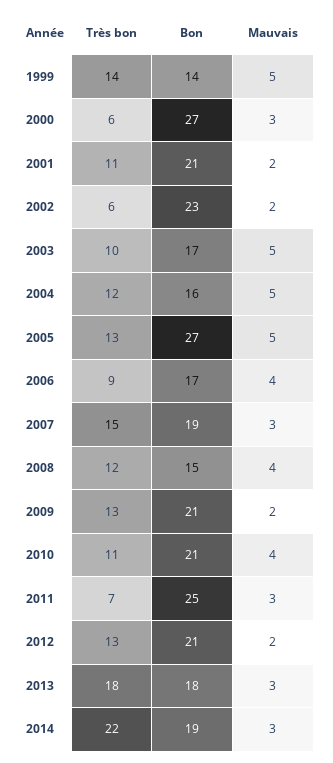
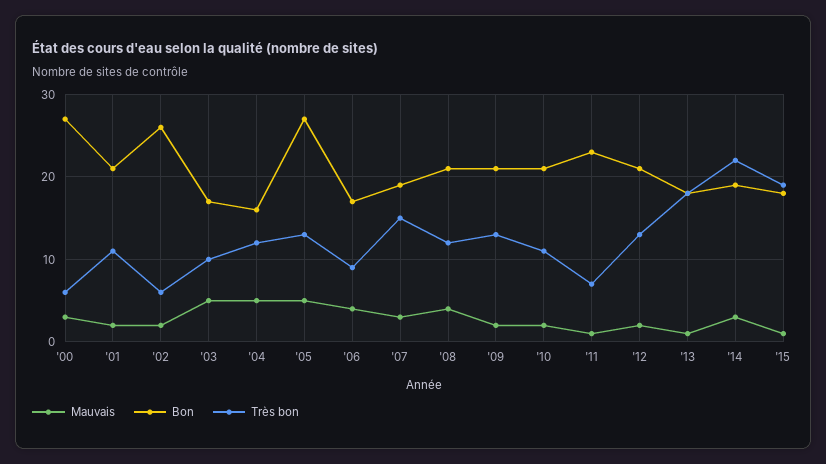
Très bon, 1999: 14 -> none
Bon, 1999: 14 -> none
Mauvais, 1999: 5 -> none
Bon, 2002: 23 -> 26
Bon, 2008: 15 -> 21
Mauvais, 2010: 4 -> 2
Bon, 2011: 25 -> 23
Mauvais, 2011: 3 -> 1
Mauvais, 2013: 3 -> 1
Mauvais, '15: none -> 1
Bon, '15: none -> 18
Très bon, '15: none -> 19

